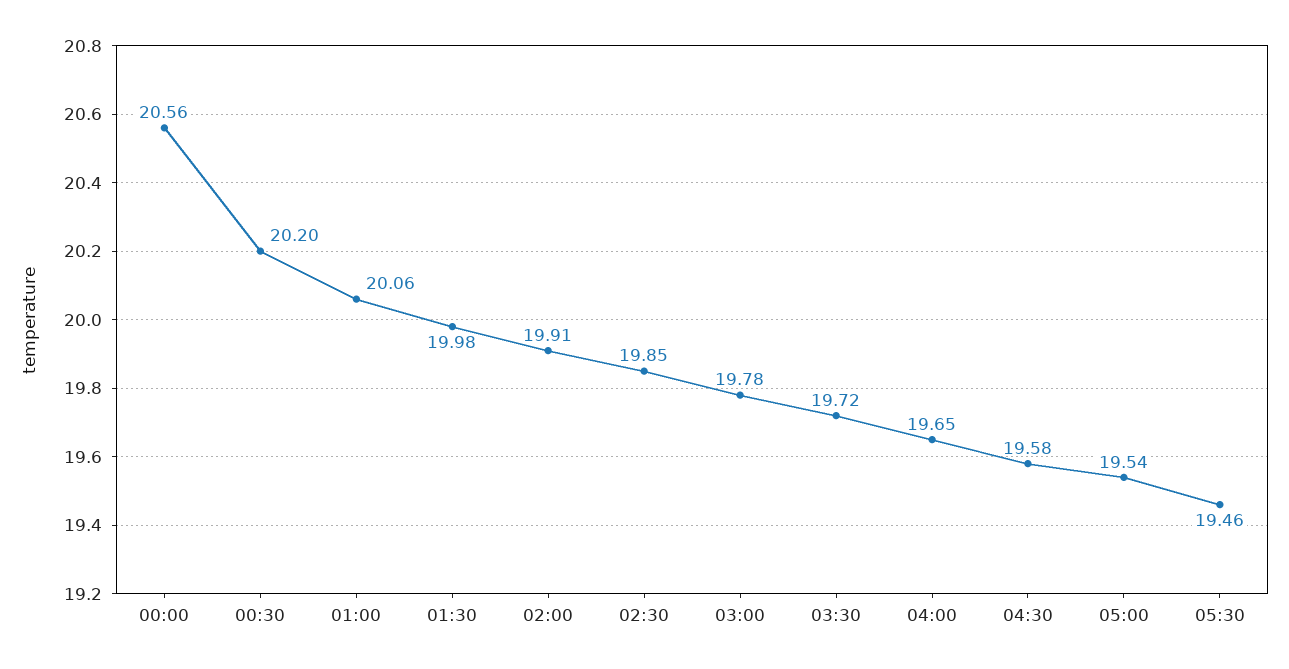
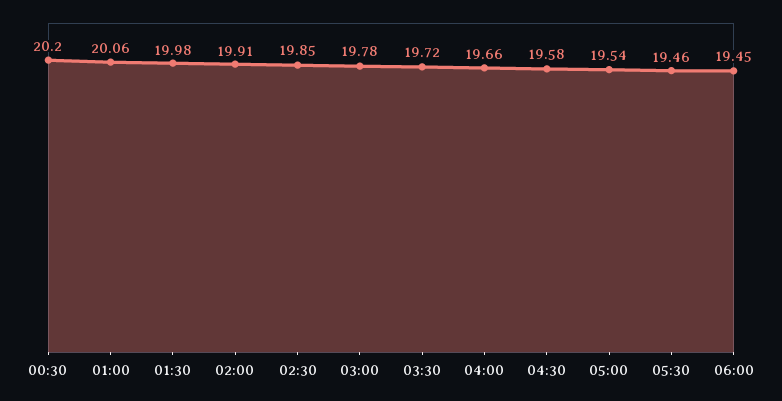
00:00: 20.56 -> none
04:00: 19.65 -> 19.66
06:00: none -> 19.45

